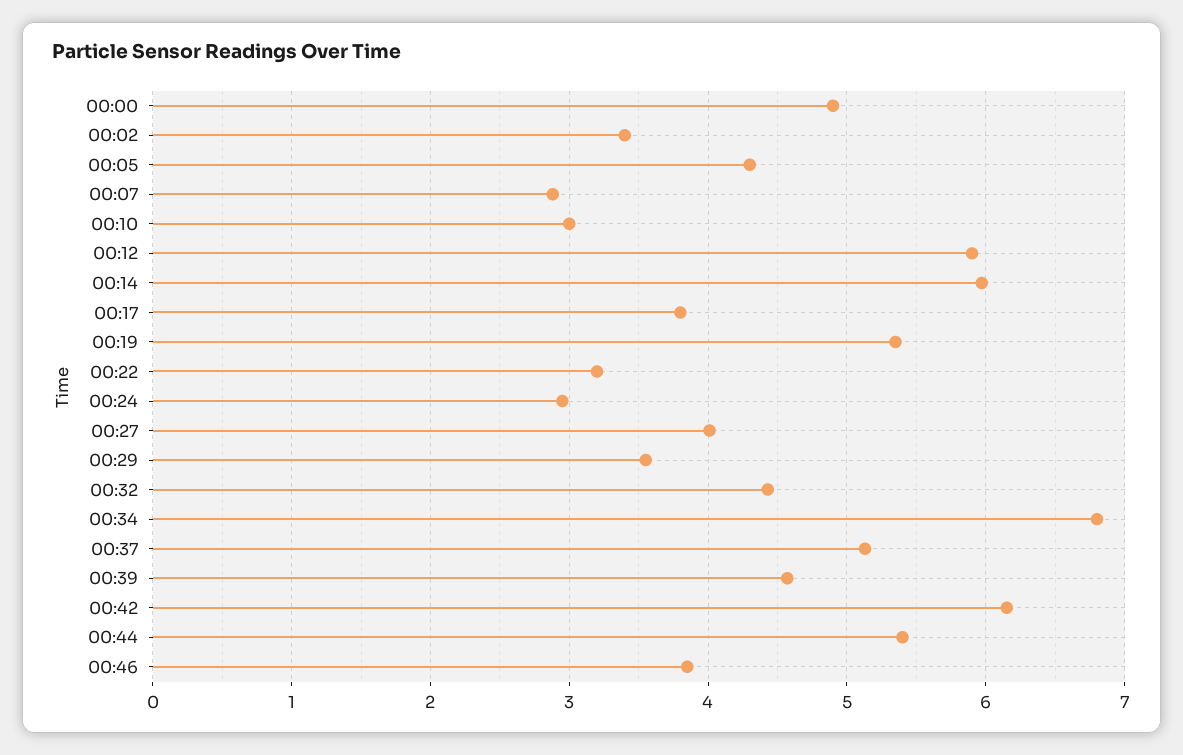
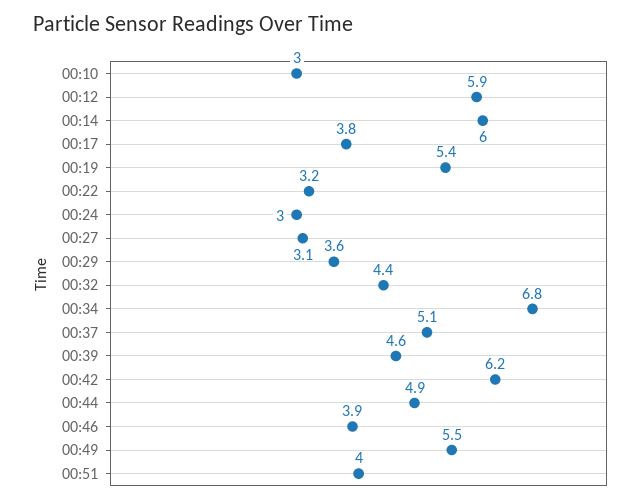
00:00: 4.9 -> none
00:02: 3.4 -> none
00:05: 4.3 -> none
00:07: 2.9 -> none
00:27: 4 -> 3.1
00:44: 5.4 -> 4.9
00:49: none -> 5.5
00:51: none -> 4

